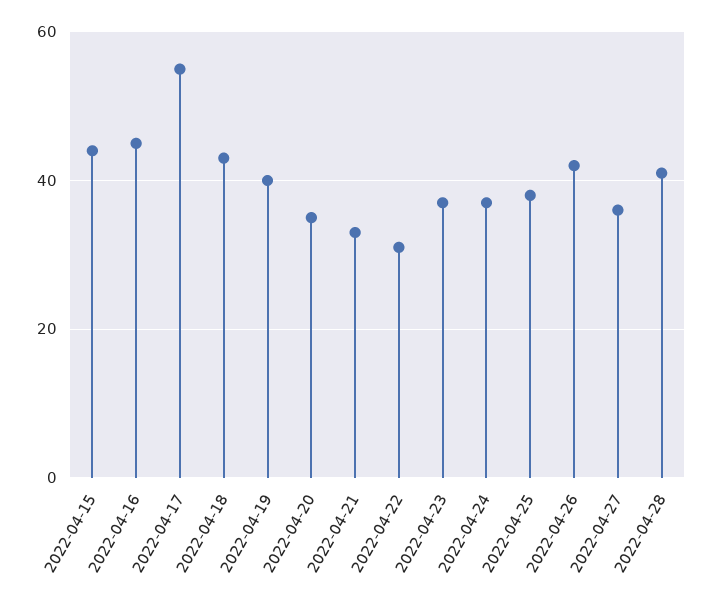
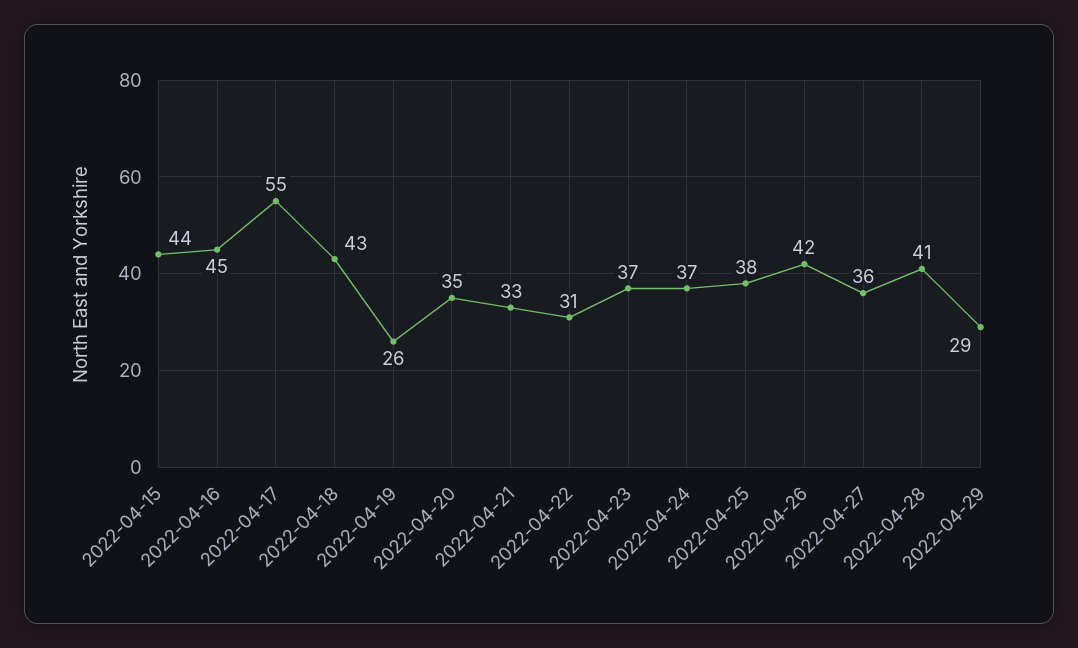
2022-04-19: 40 -> 26
2022-04-29: none -> 29

